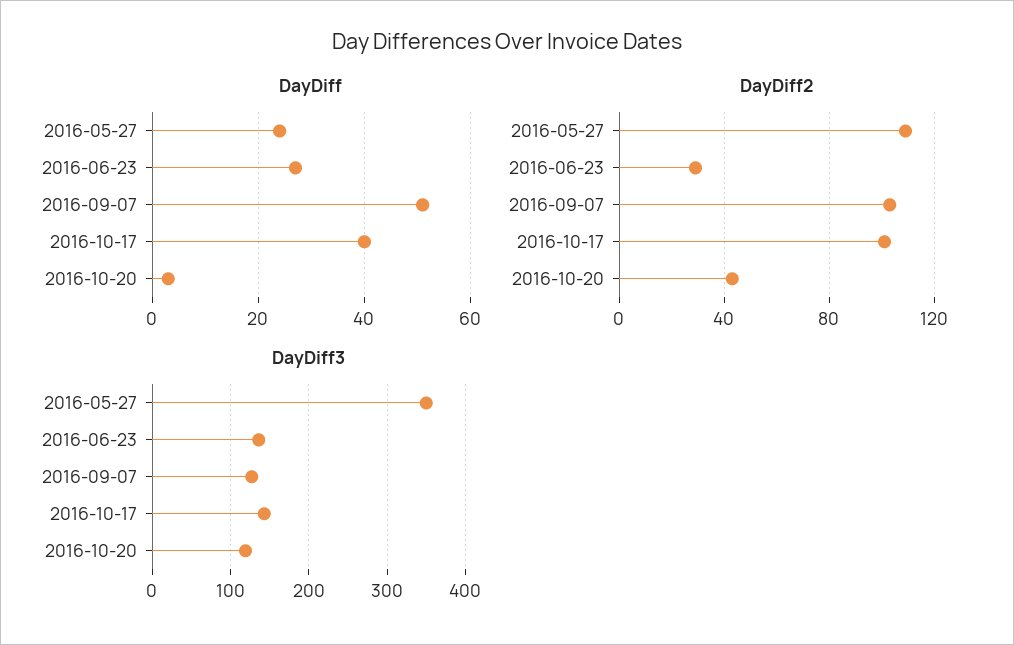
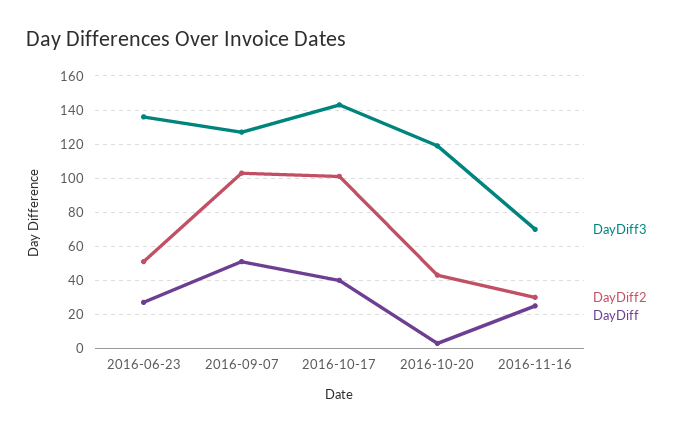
DayDiff, 2016-05-27: 25 -> none
DayDiff2, 2016-05-27: 110 -> none
DayDiff2, 2016-06-23: 30 -> 50
DayDiff3, 2016-05-27: 350 -> none
DayDiff3, 2016-11-16: none -> 70
DayDiff2, 2016-11-16: none -> 30
DayDiff, 2016-11-16: none -> 25

